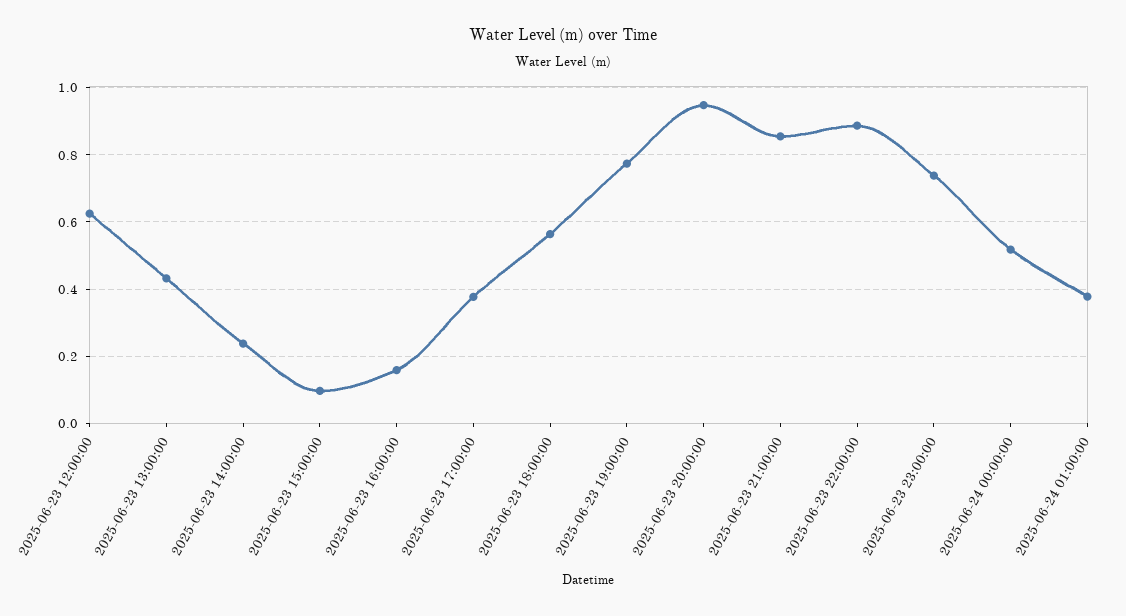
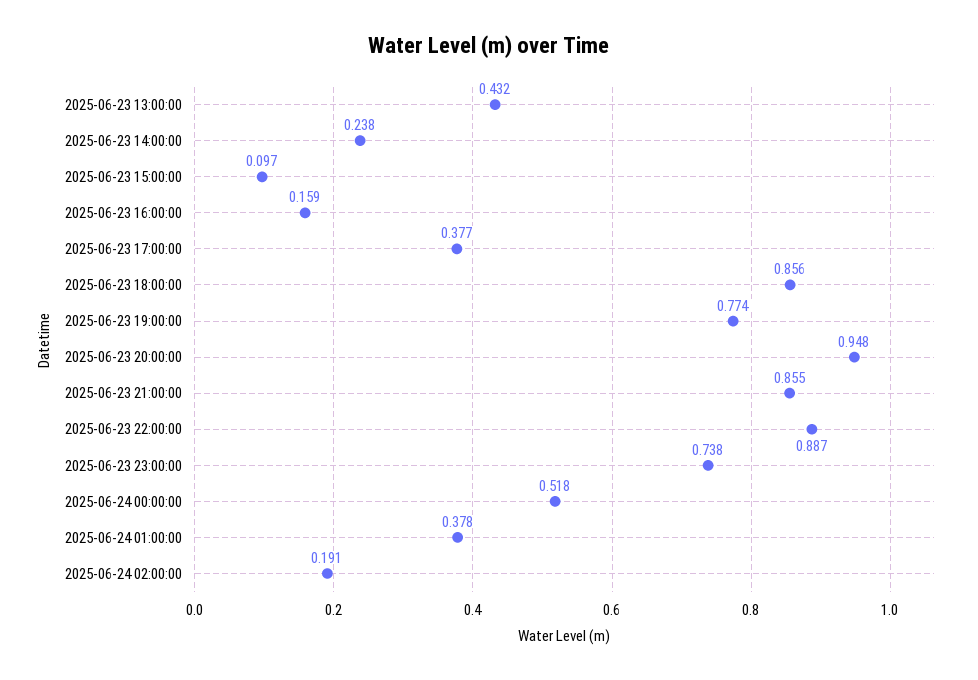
2025-06-23 12:00:00: 0.62 -> none
2025-06-23 18:00:00: 0.56 -> 0.856
2025-06-24 02:00:00: none -> 0.191

